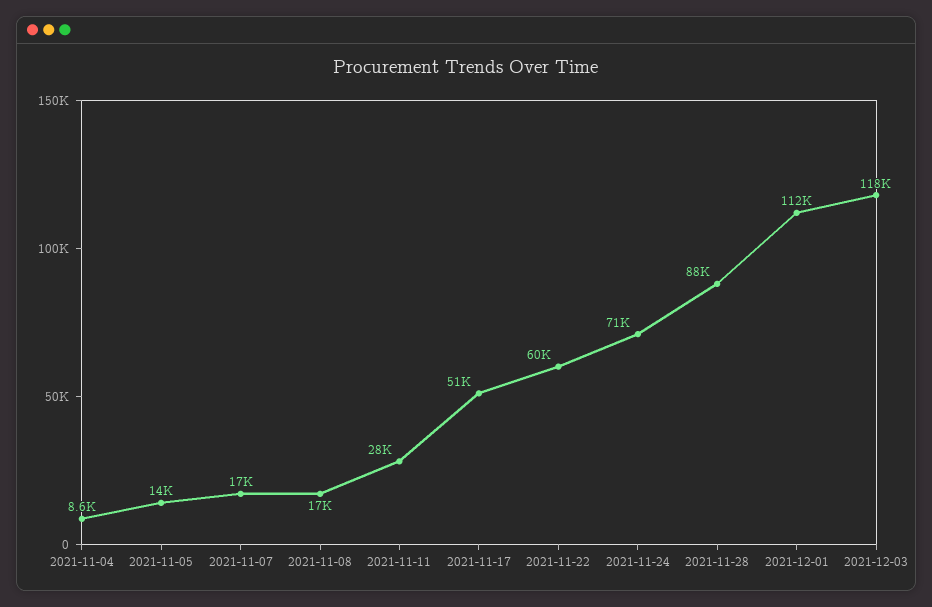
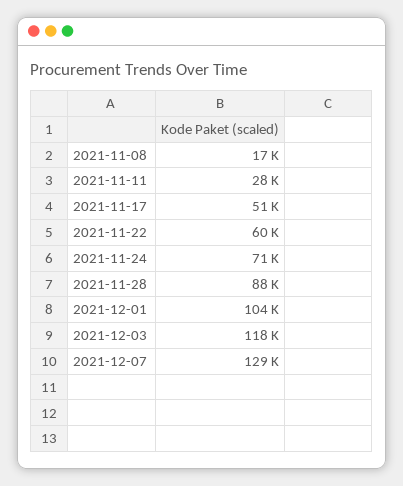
2021-11-04: 8600 -> none
2021-11-05: 14000 -> none
2021-11-07: 17000 -> none
2021-12-01: 112000 -> 104000
2021-12-07: none -> 129000

